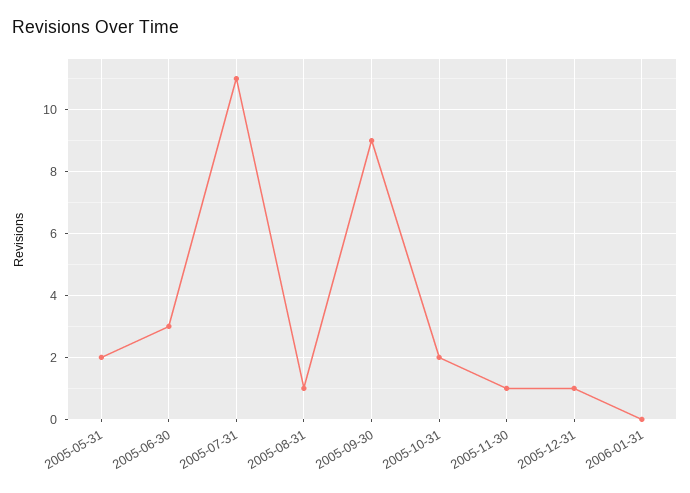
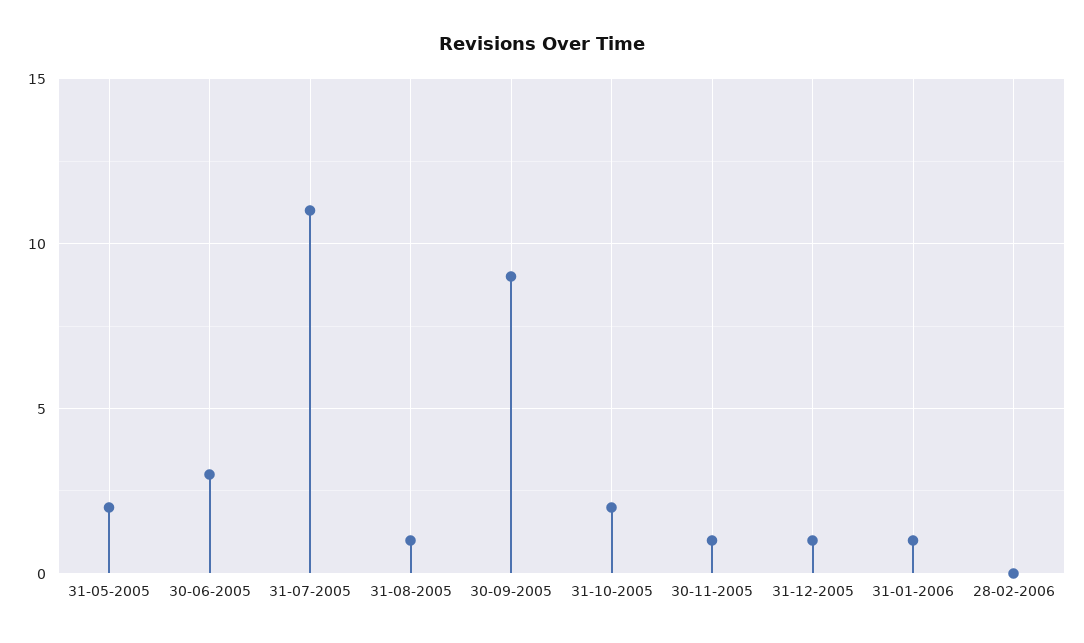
2006-01-31: 0 -> 1
28-02-2006: none -> 0

